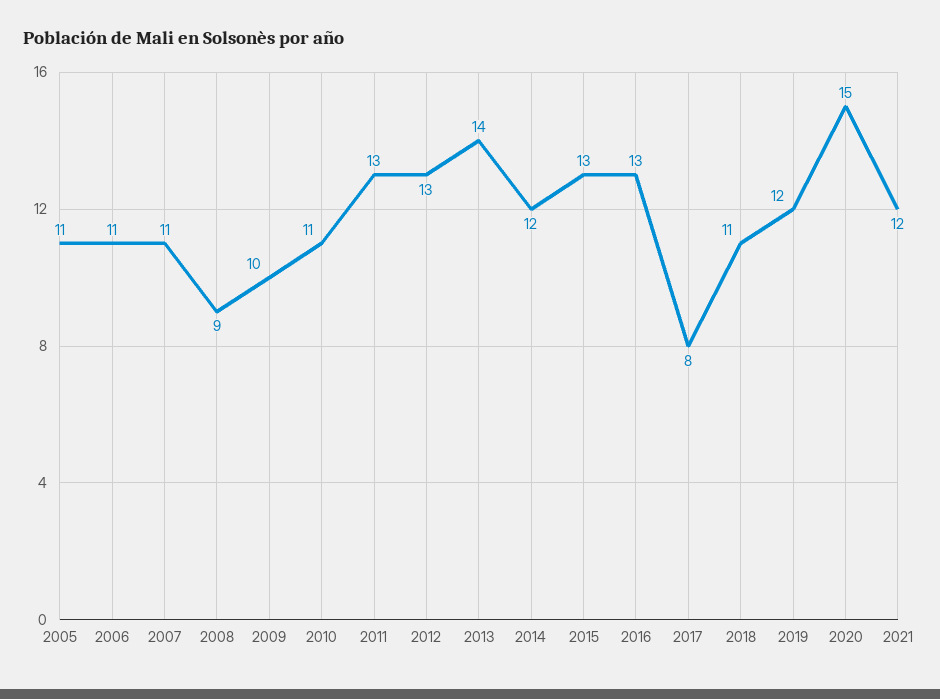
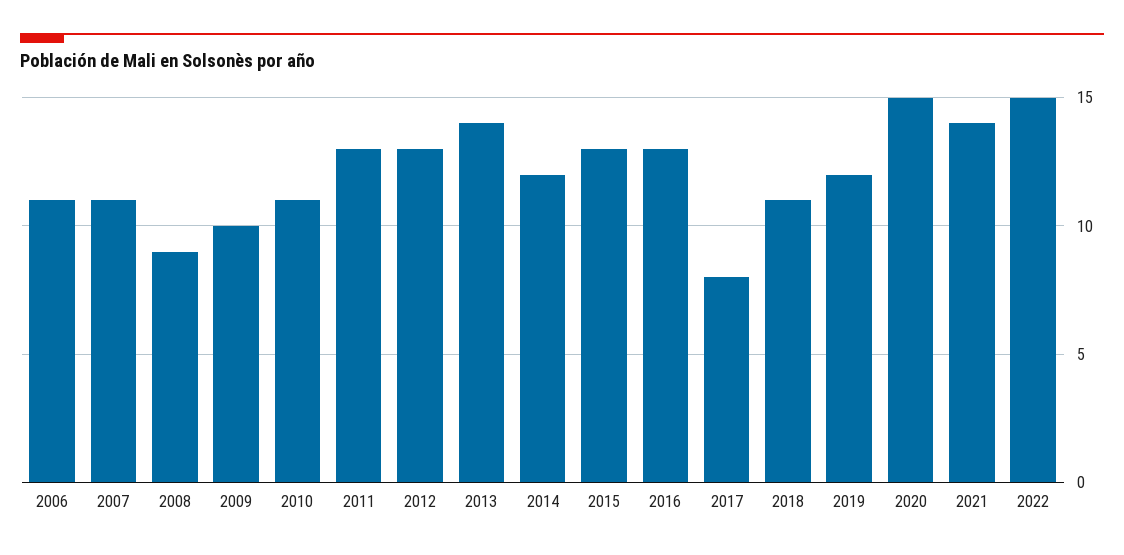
2005: 11 -> none
2021: 12 -> 14
2022: none -> 15

